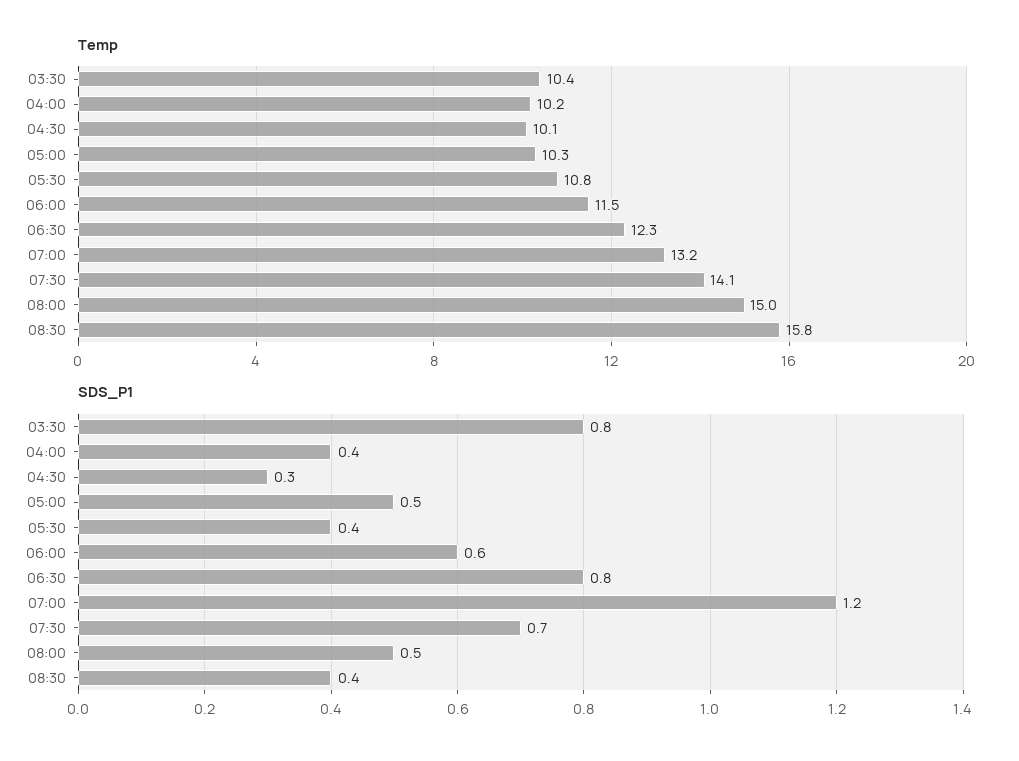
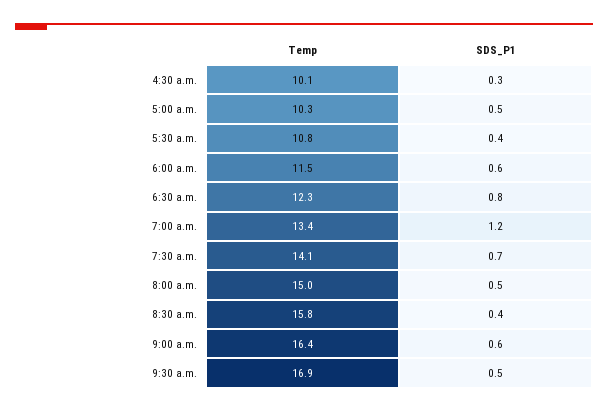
Temp, 03:30: 10.4 -> none
Temp, 04:00: 10.2 -> none
Temp, 07:00: 13.2 -> 13.4
SDS_P1, 03:30: 0.8 -> none
SDS_P1, 04:00: 0.4 -> none
Temp, 9:00 a.m.: none -> 16.4
SDS_P1, 9:00 a.m.: none -> 0.6
Temp, 9:30 a.m.: none -> 16.9
SDS_P1, 9:30 a.m.: none -> 0.5

